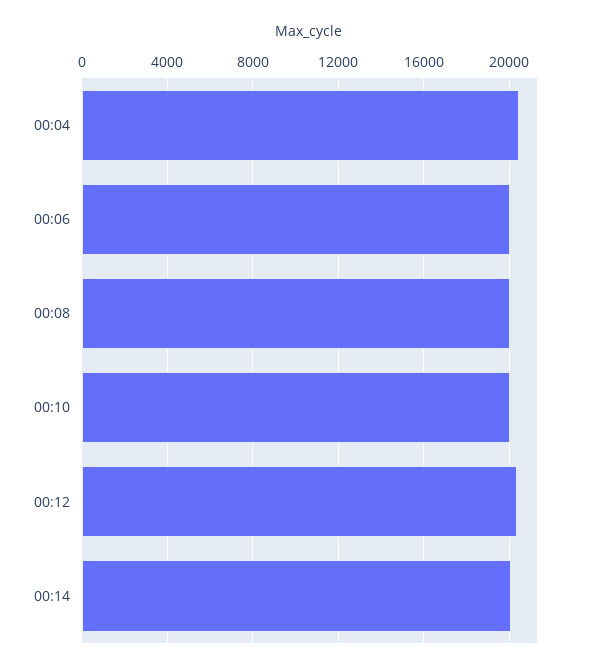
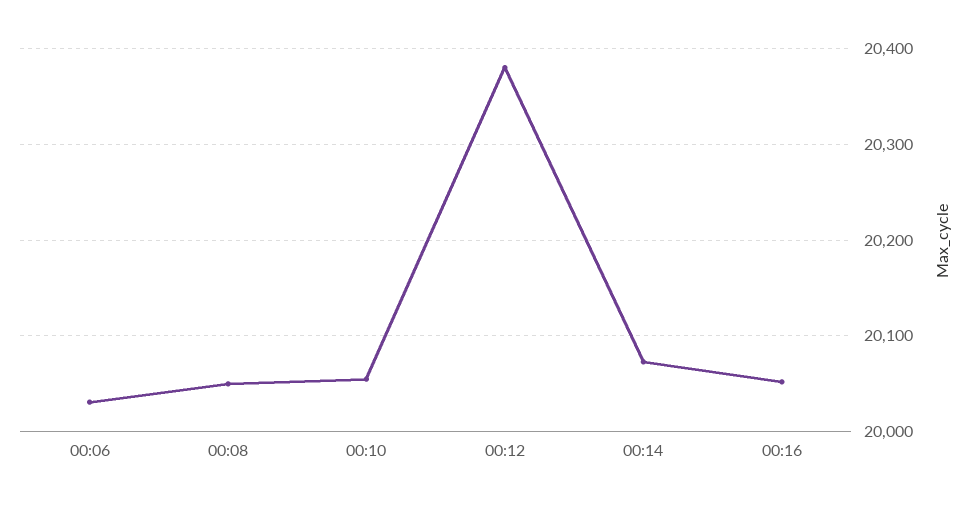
00:04: 20500 -> none
00:16: none -> 20050

